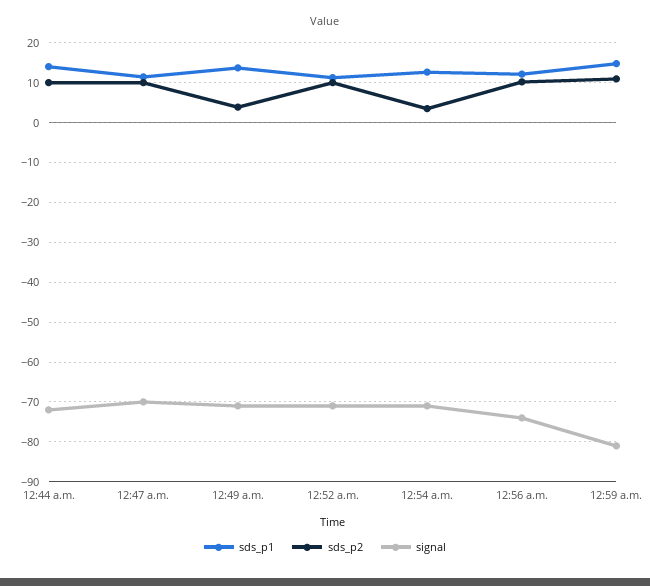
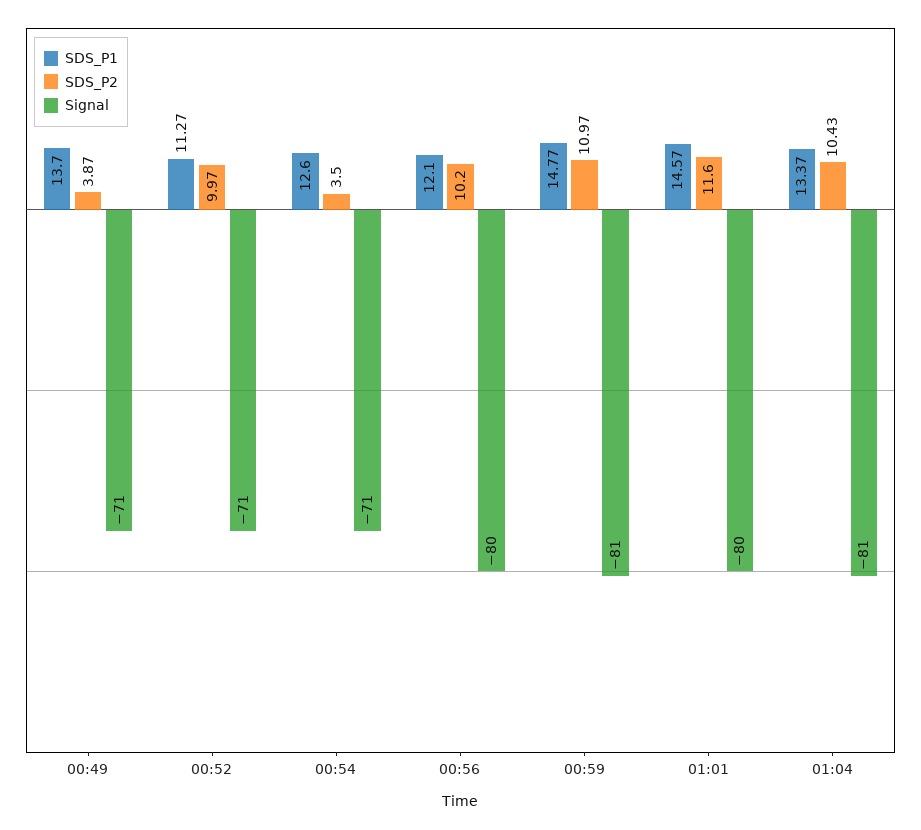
sds_p1, 12:44 a.m.: 14 -> none
sds_p2, 12:44 a.m.: 10 -> none
signal, 12:44 a.m.: -72 -> none
sds_p1, 12:47 a.m.: 12 -> none
sds_p2, 12:47 a.m.: 10 -> none
signal, 12:47 a.m.: -70 -> none
signal, 12:56 a.m.: -74 -> -80
sds_p1, 01:01: none -> 14.57
sds_p2, 01:01: none -> 11.6
signal, 01:01: none -> -80
sds_p1, 01:04: none -> 13.37
sds_p2, 01:04: none -> 10.43
signal, 01:04: none -> -81

